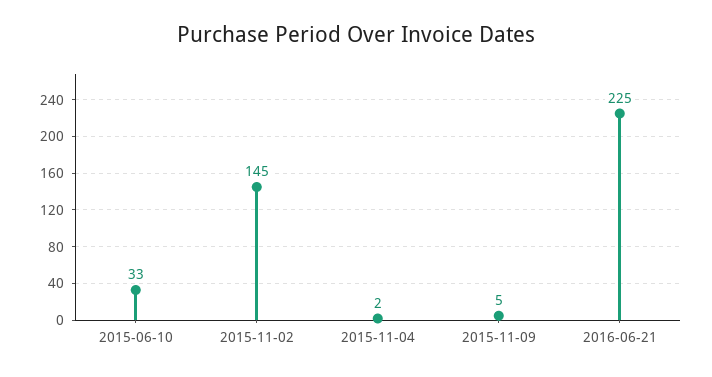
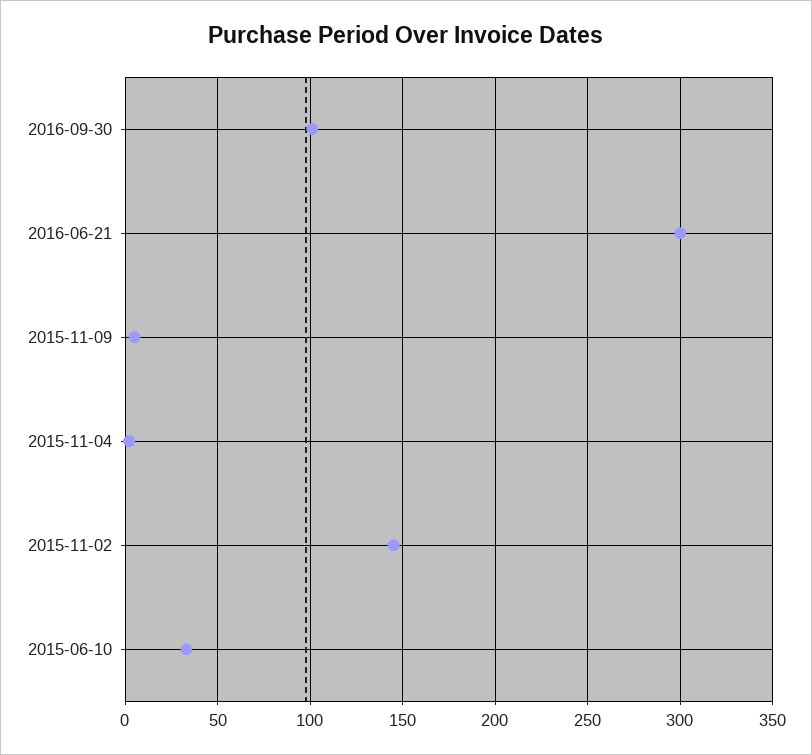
2016-06-21: 225 -> 300
2016-09-30: none -> 100

